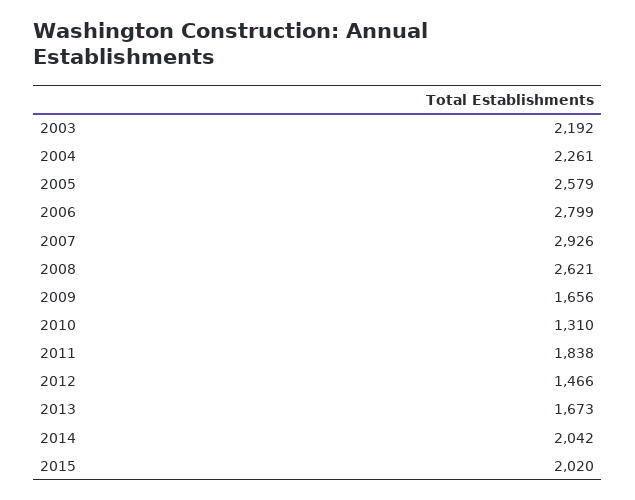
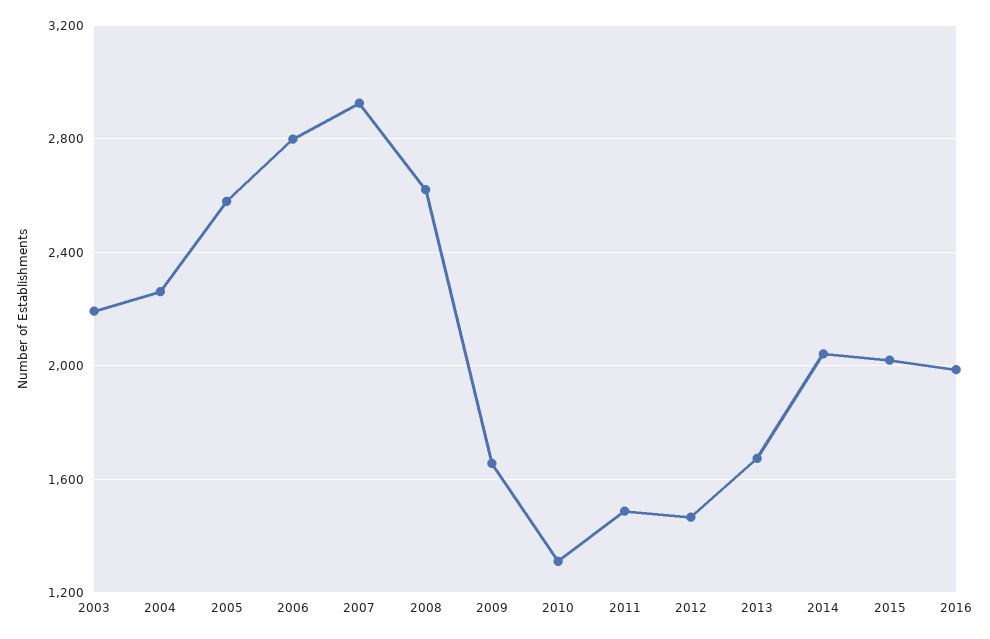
2011: 1838 -> 1500
2016: none -> 2000

